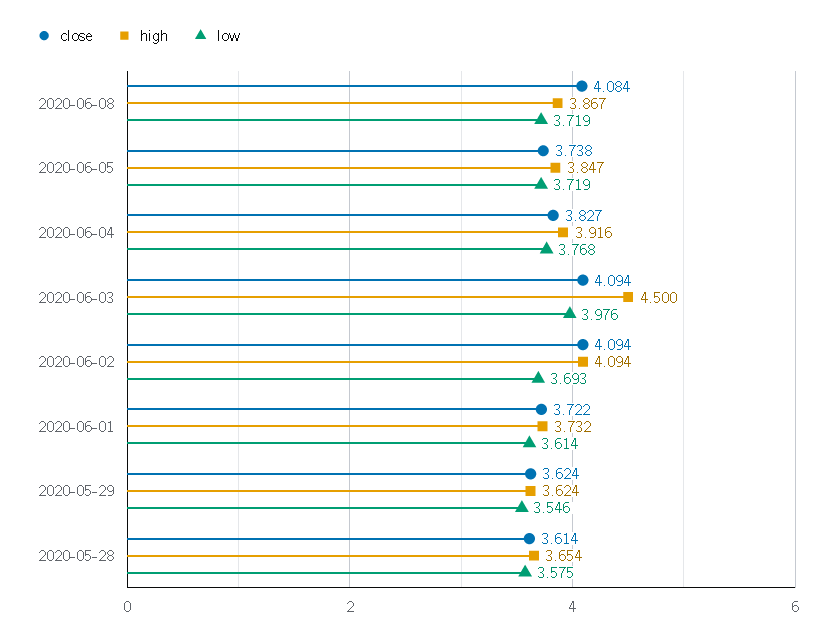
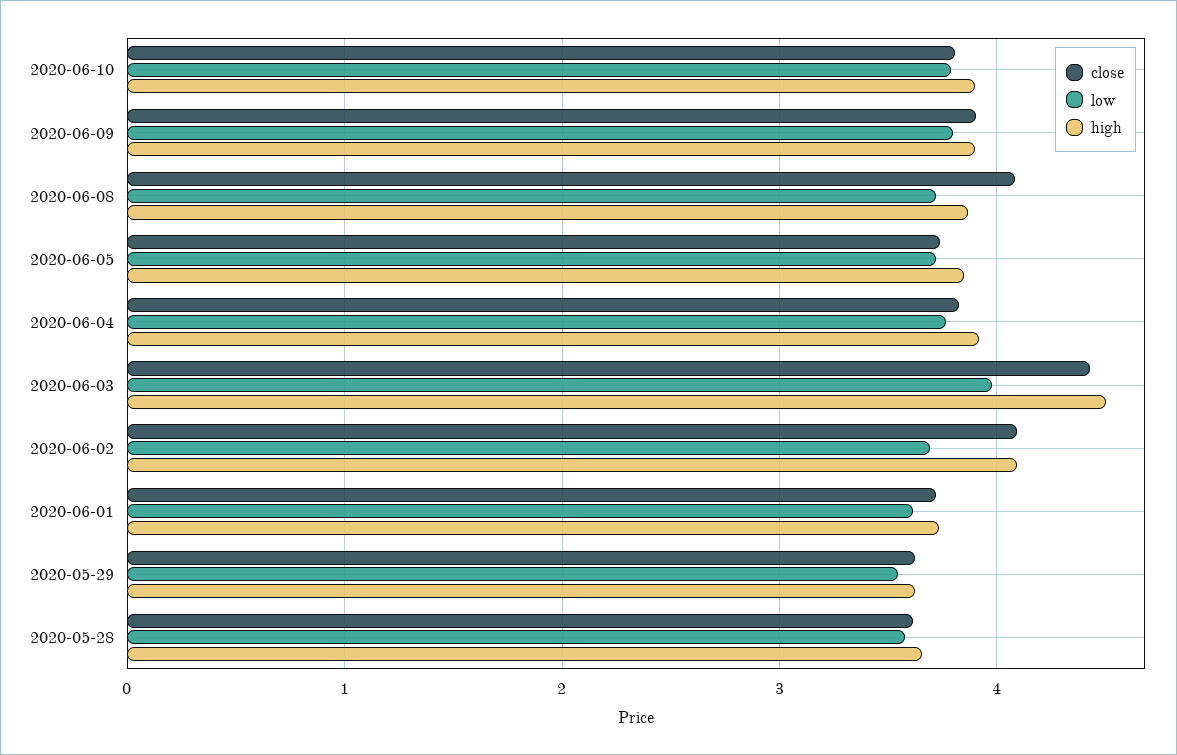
close, 2020-06-03: 4.094 -> 4.4
close, 2020-06-10: none -> 3.8
low, 2020-06-10: none -> 3.8
high, 2020-06-10: none -> 3.9
close, 2020-06-09: none -> 3.9
low, 2020-06-09: none -> 3.8
high, 2020-06-09: none -> 3.9

